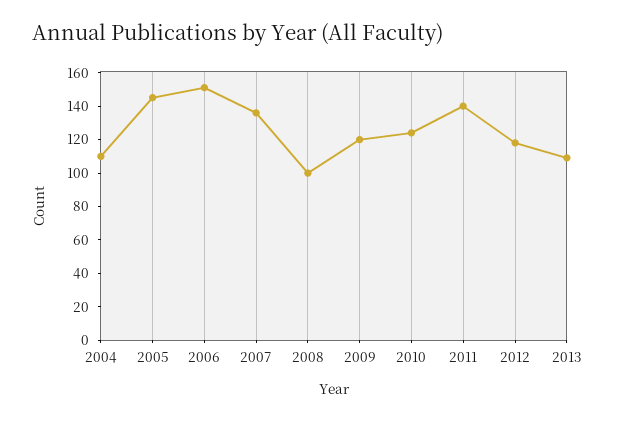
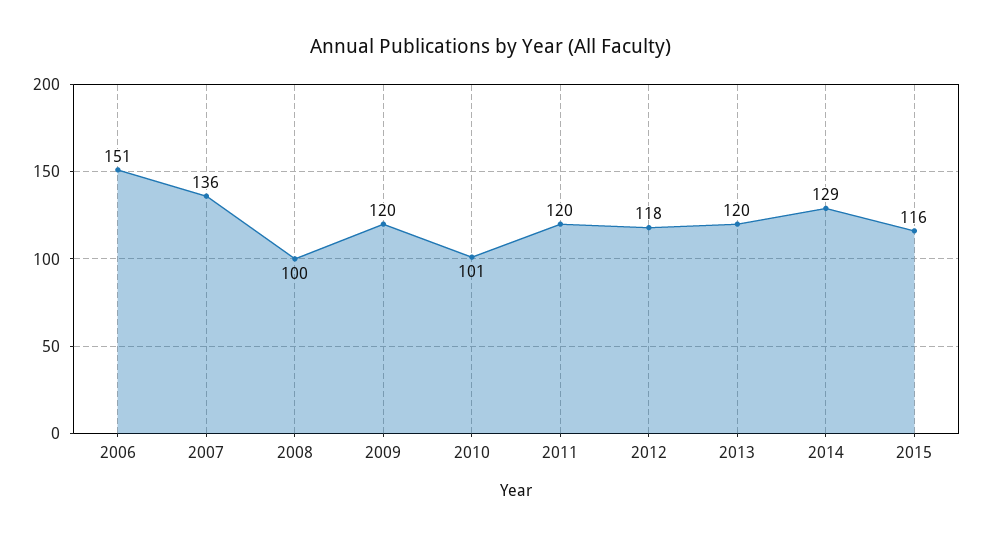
2004: 110 -> none
2005: 145 -> none
2010: 125 -> 101
2011: 140 -> 120
2013: 110 -> 120
2014: none -> 129
2015: none -> 116

